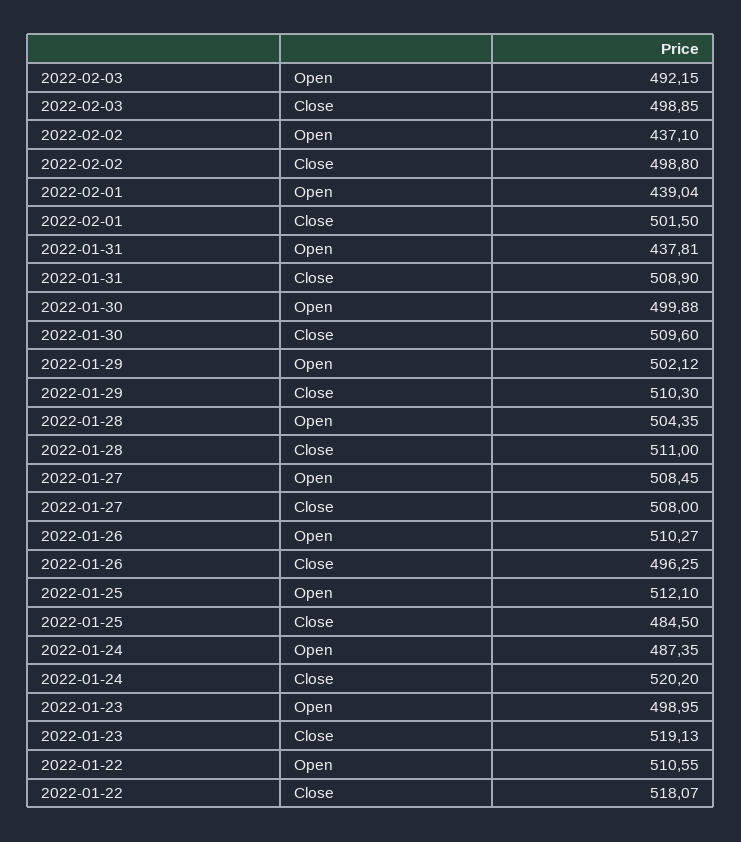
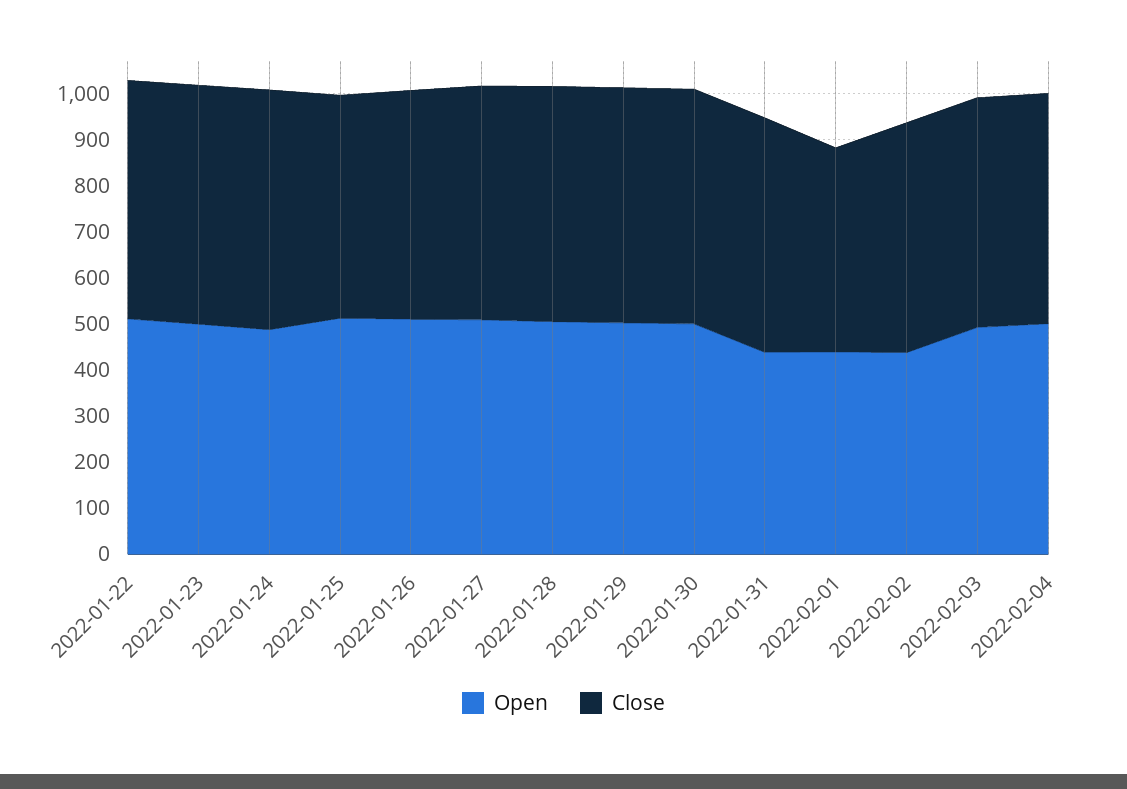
Close, 2022-02-01: 501.5 -> 440
Open, 2022-02-04: none -> 500
Close, 2022-02-04: none -> 500

